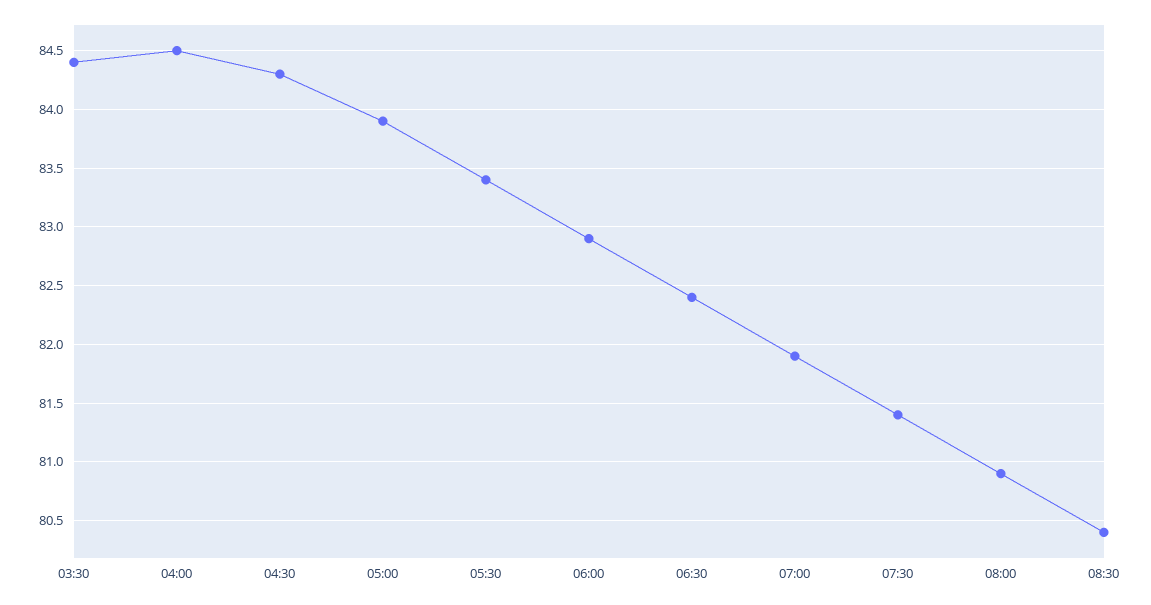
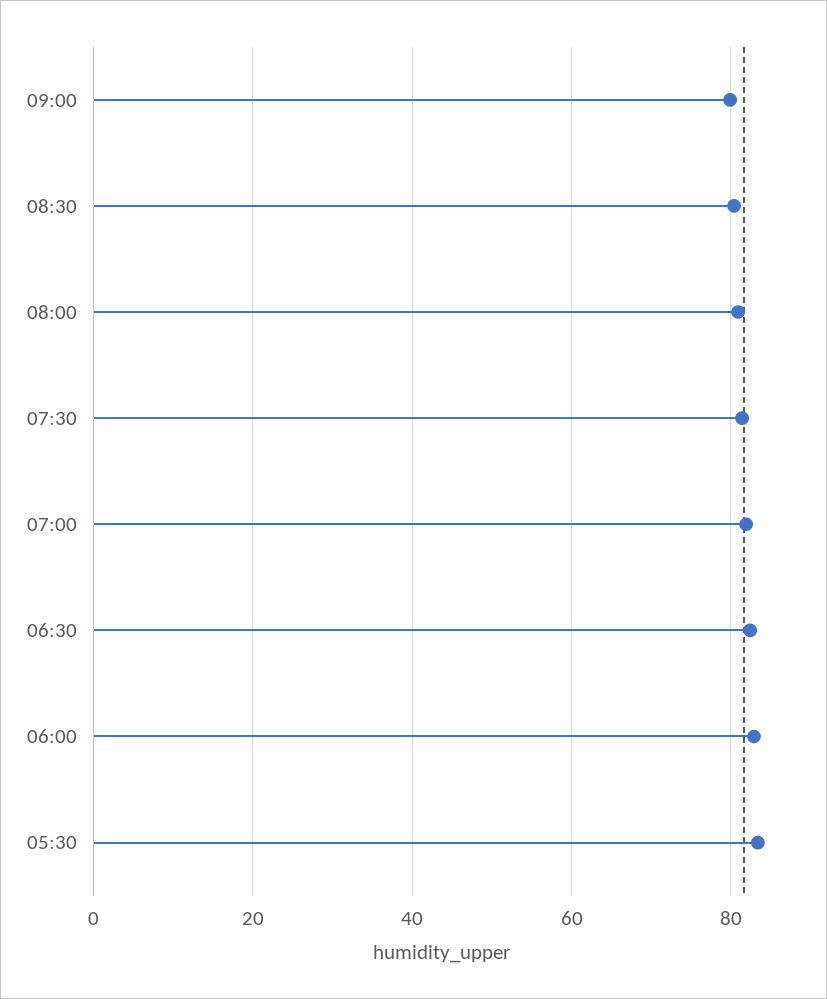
03:30: 84.4 -> none
04:00: 84.5 -> none
04:30: 84.3 -> none
05:00: 83.9 -> none
09:00: none -> 80

